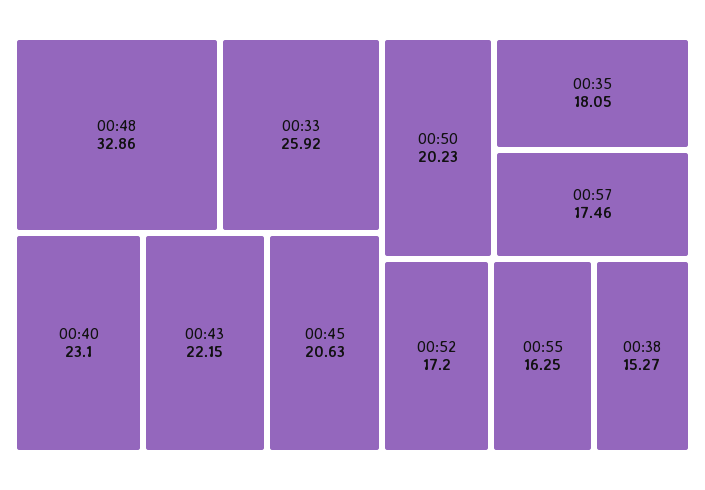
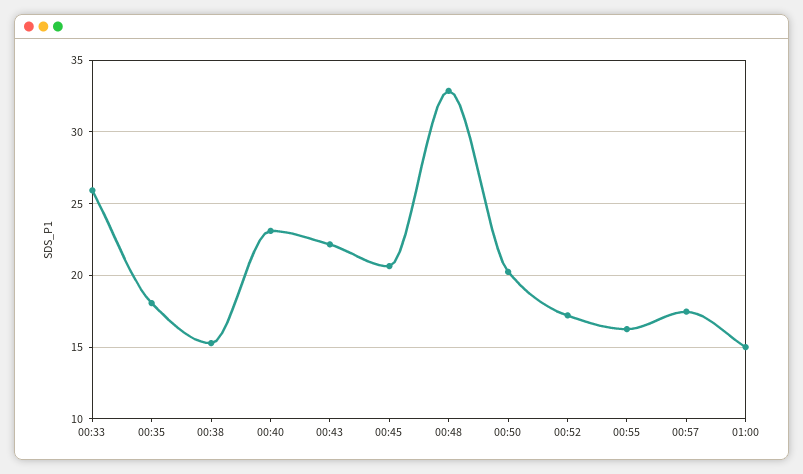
01:00: none -> 15

